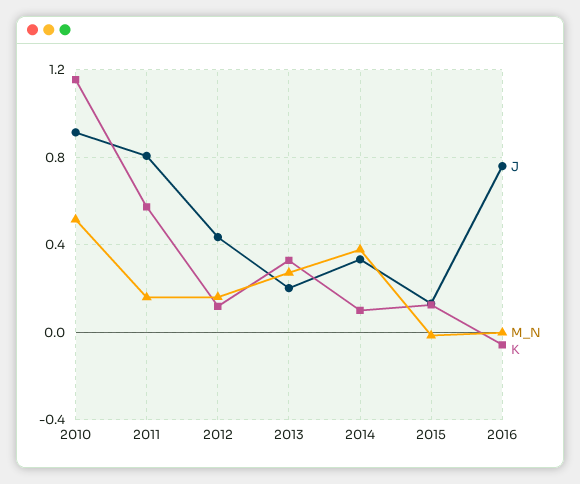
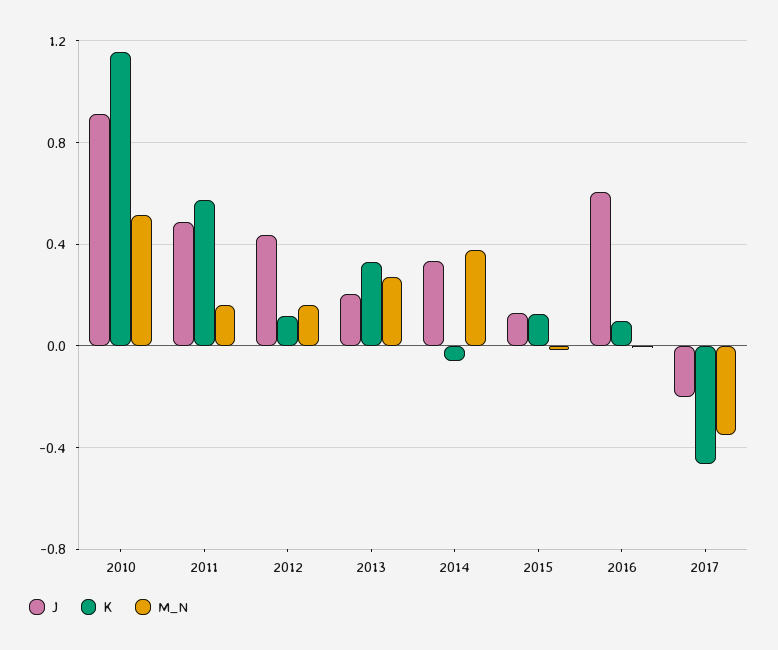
J, 2011: 0.8 -> 0.5
K, 2014: 0.1 -> -0.05
J, 2016: 0.75 -> 0.6
K, 2016: -0.05 -> 0.1
J, 2017: none -> -0.2
K, 2017: none -> -0.45
M_N, 2017: none -> -0.35

